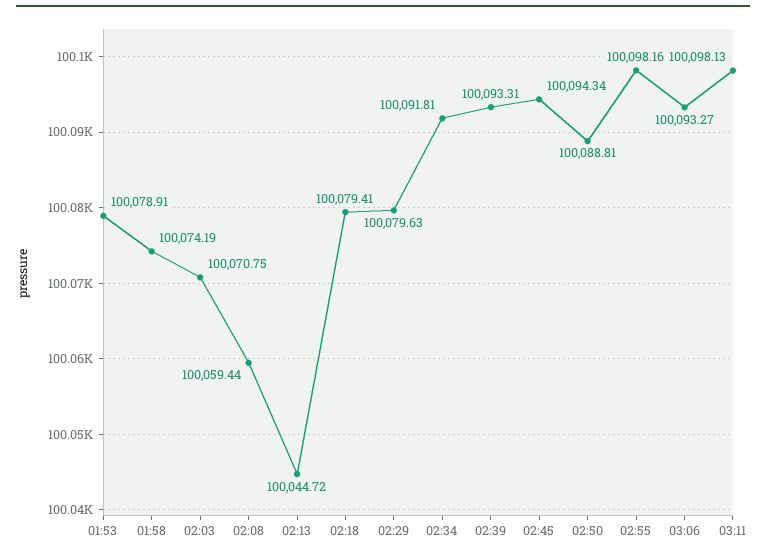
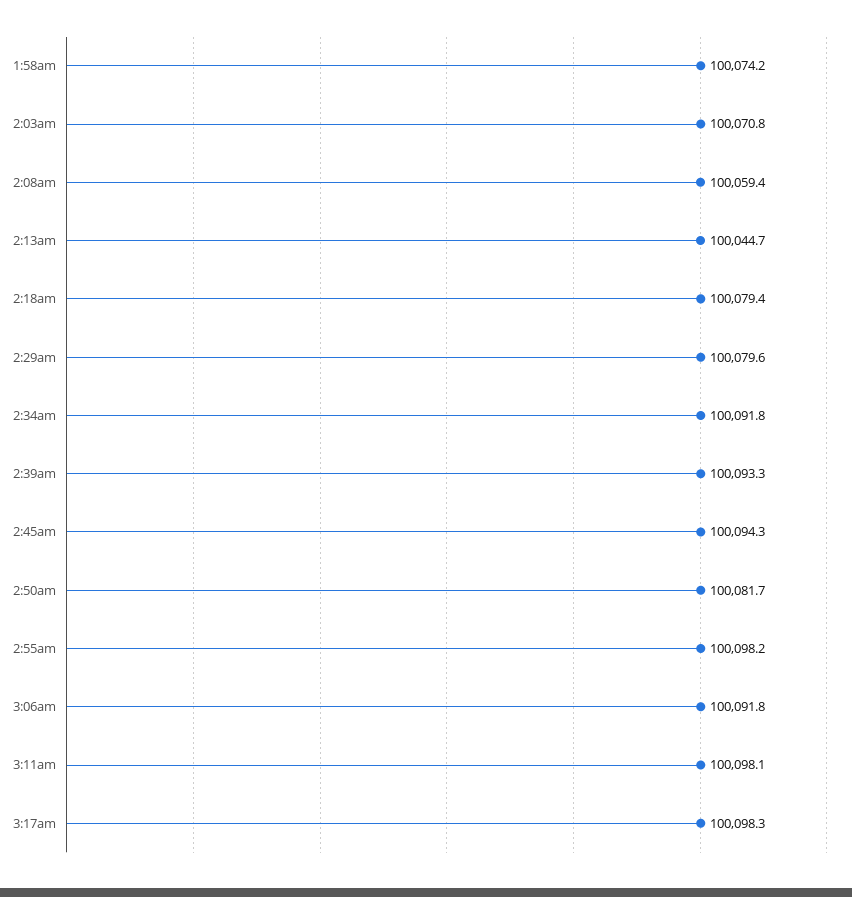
01:53: 100078.91 -> none
02:50: 100088.81 -> 100081.7
03:06: 100093.27 -> 100091.8
3:17am: none -> 100098.3

